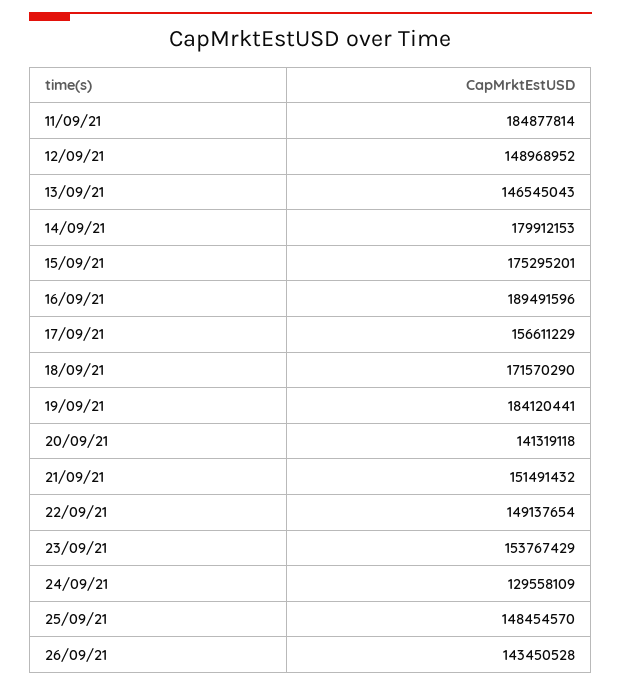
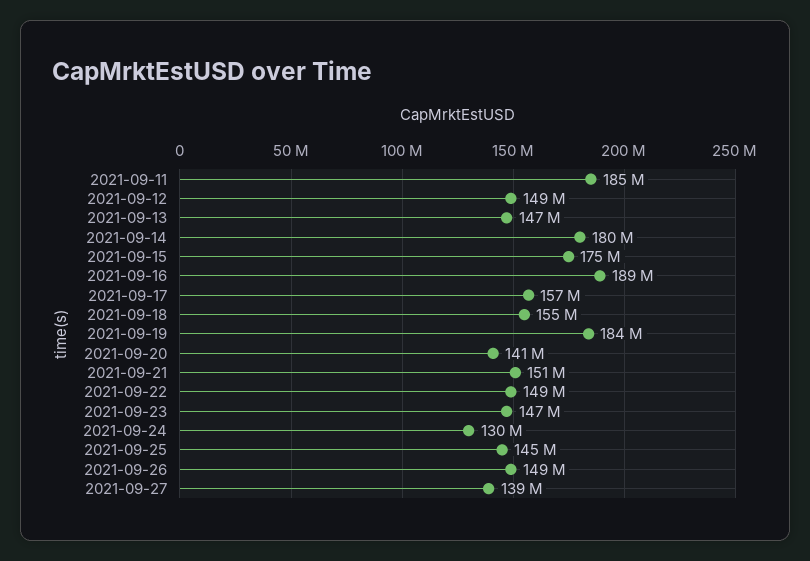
18/09/21: 171570290 -> 155000000
23/09/21: 153767429 -> 147000000
25/09/21: 148454570 -> 145000000
26/09/21: 143450528 -> 149000000
2021-09-27: none -> 139000000

